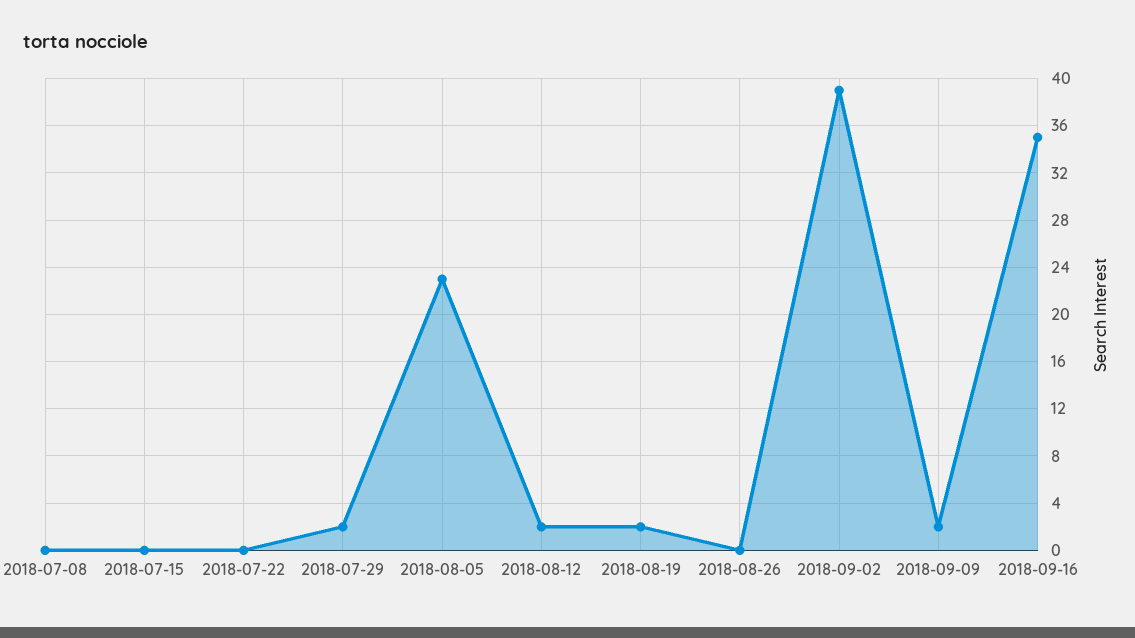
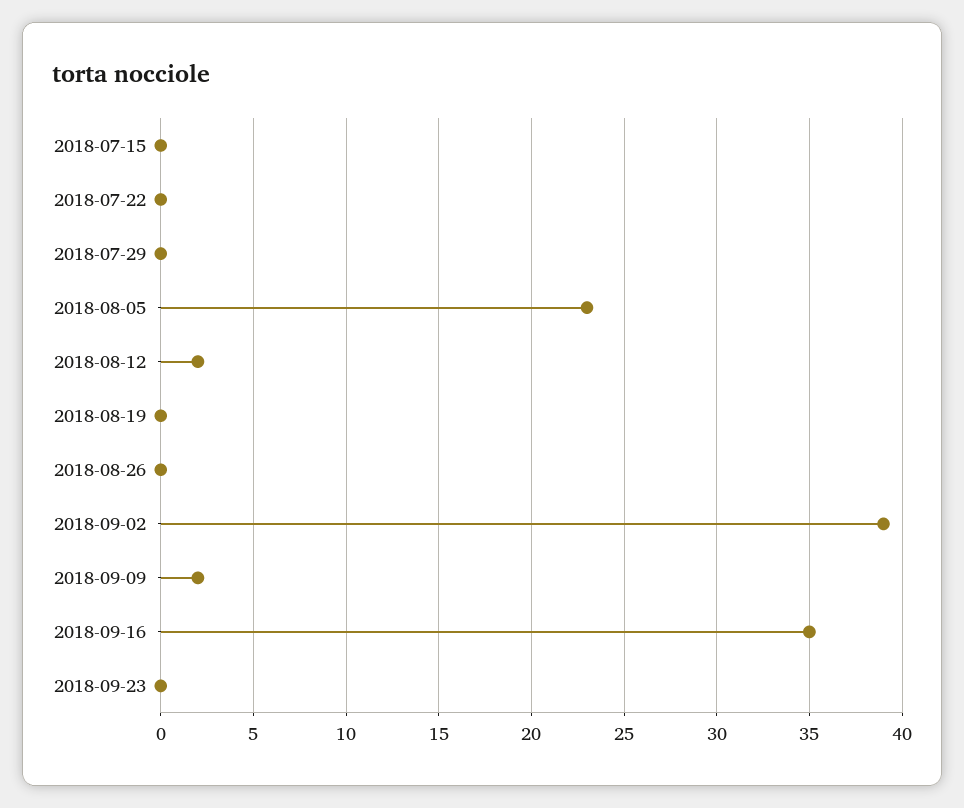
2018-07-08: 0 -> none
2018-07-29: 2 -> 0
2018-08-19: 2 -> 0
2018-09-23: none -> 0

